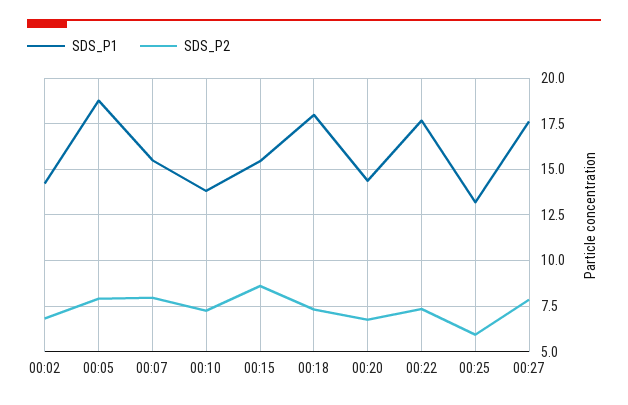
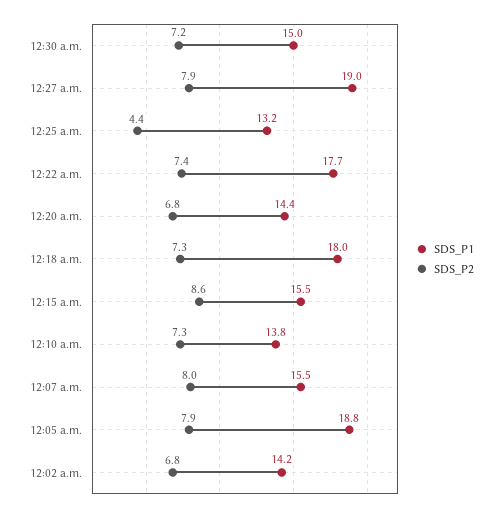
SDS_P2, 00:25: 6 -> 4.4
SDS_P1, 00:27: 17.5 -> 19
SDS_P1, 12:30 a.m.: none -> 15
SDS_P2, 12:30 a.m.: none -> 7.2

